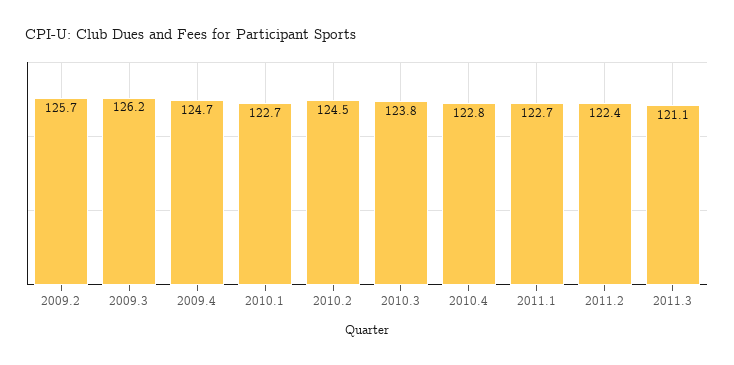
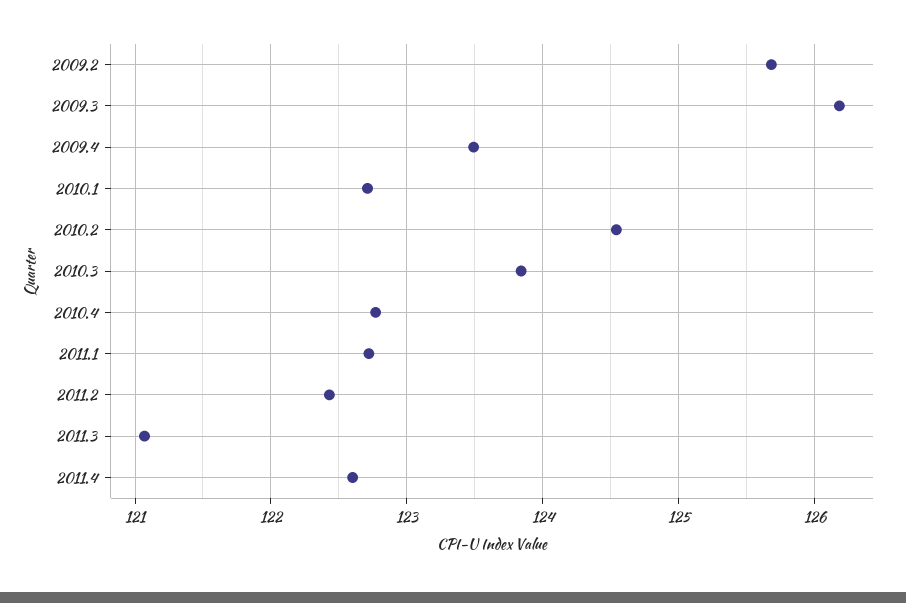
2009.4: 124.7 -> 123.5
2011.4: none -> 122.6

